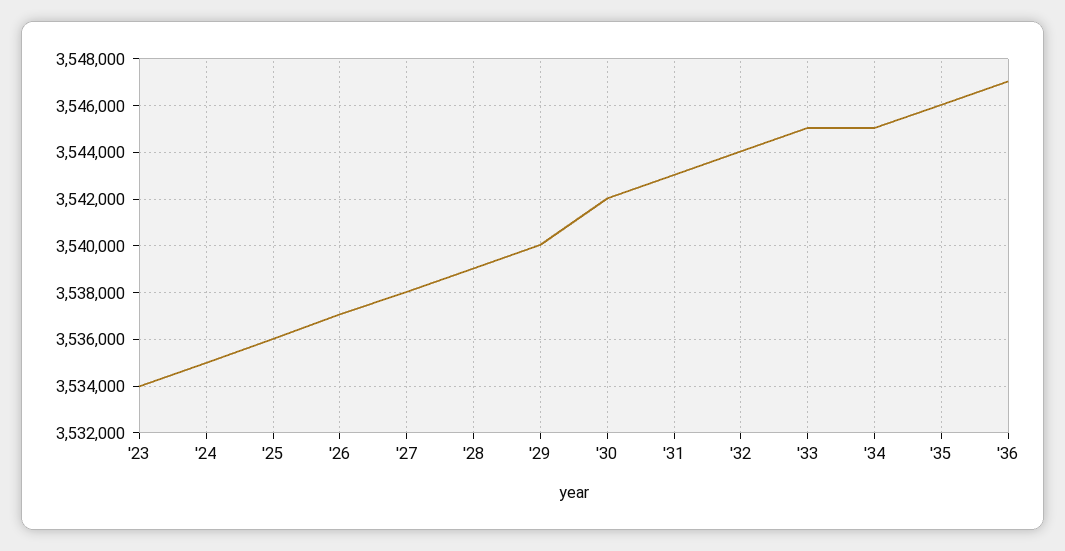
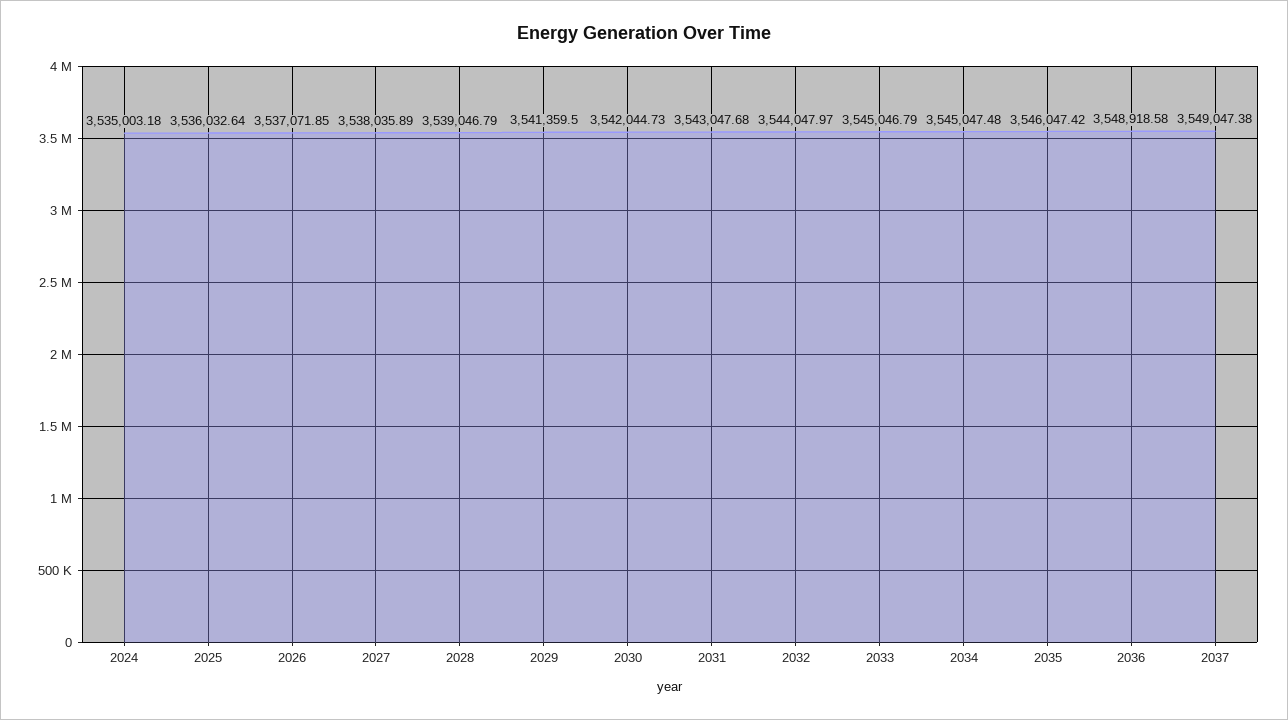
'23: 3534000 -> none
'29: 3540000 -> 3541359.5
'36: 3547000 -> 3548918.58
2037: none -> 3549047.38

